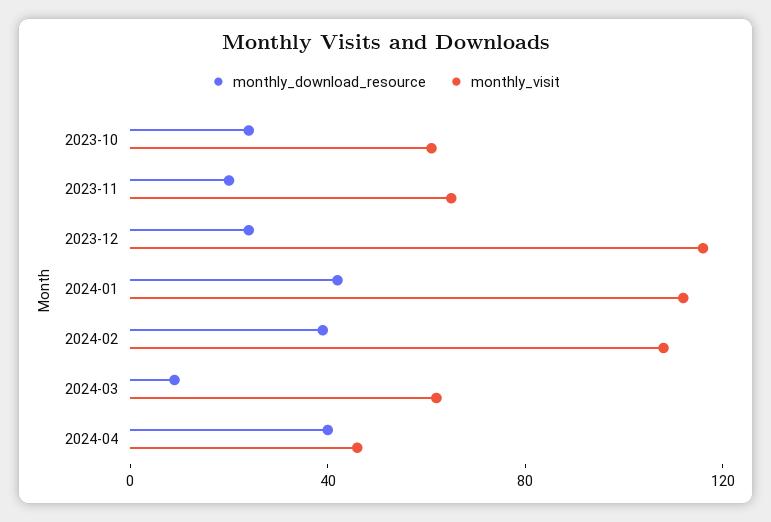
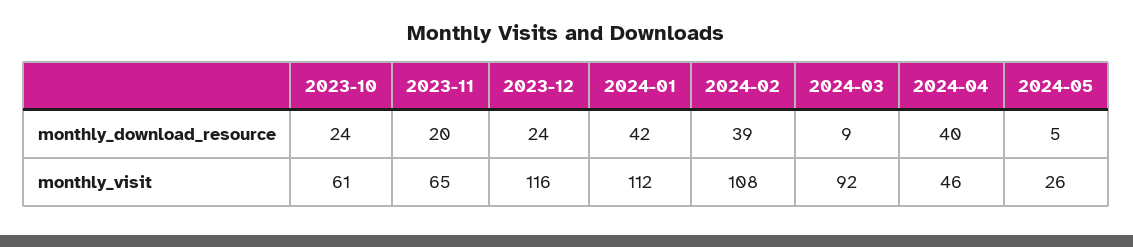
monthly_visit, 2024-03: 60 -> 92
monthly_download_resource, 2024-05: none -> 5
monthly_visit, 2024-05: none -> 26

